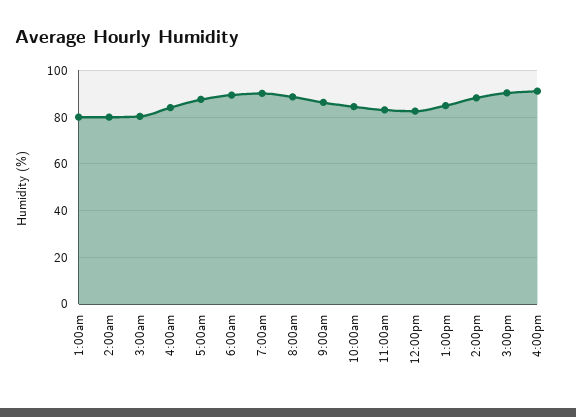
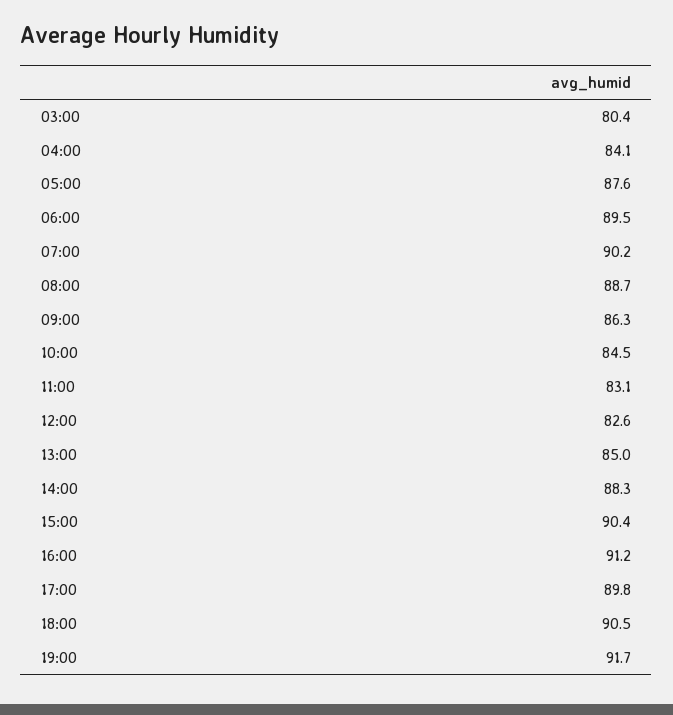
1:00am: 80 -> none
2:00am: 80 -> none
17:00: none -> 89.8
18:00: none -> 90.5
19:00: none -> 91.7

